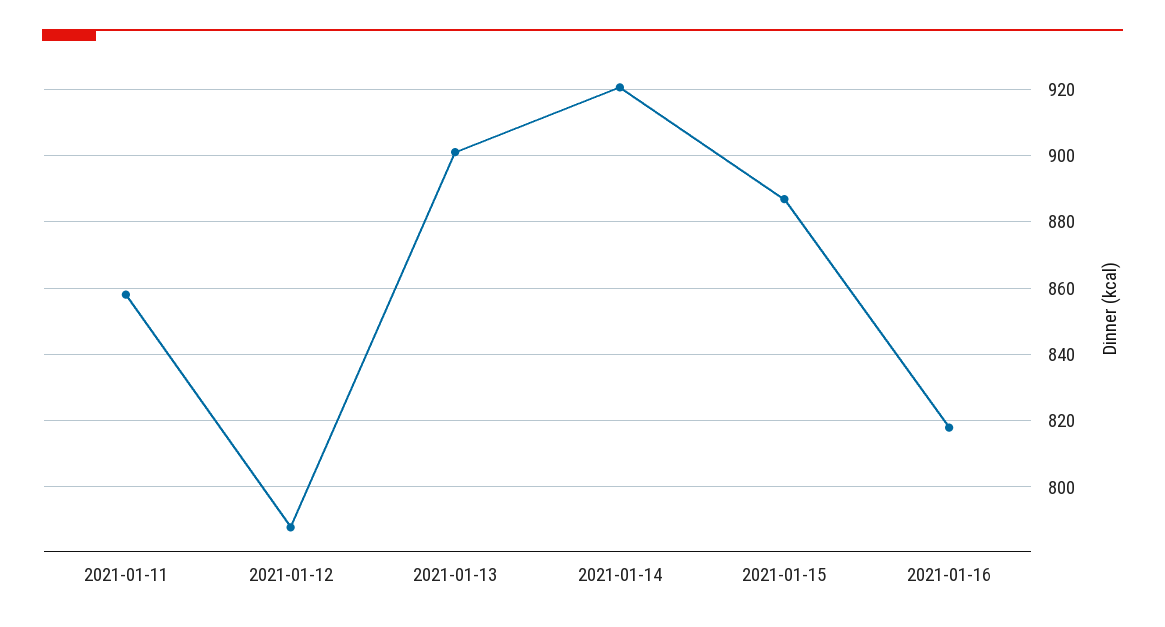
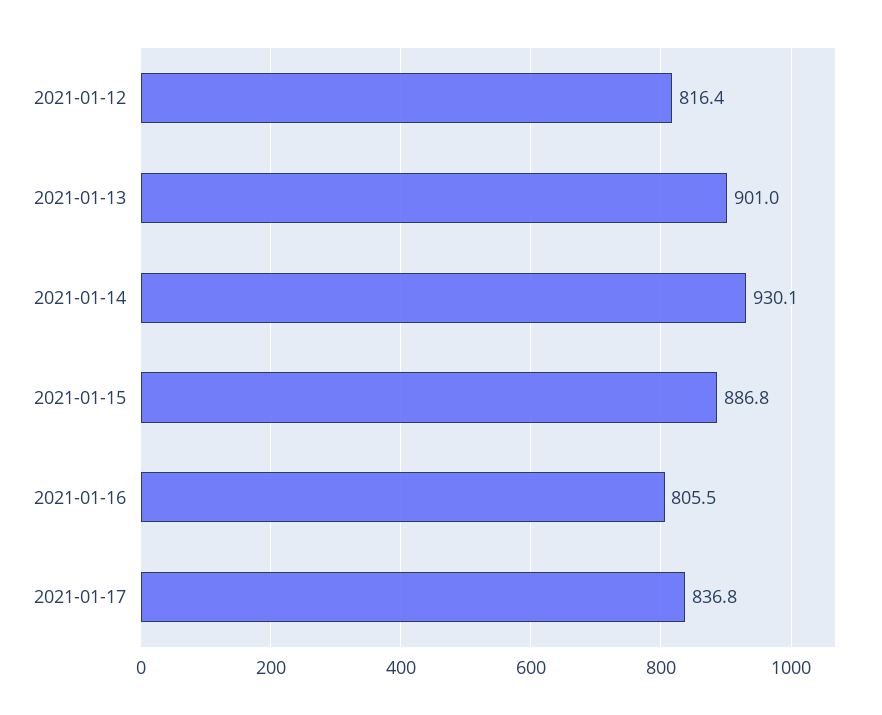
2021-01-11: 858 -> none
2021-01-12: 788 -> 816.4
2021-01-14: 920 -> 930.1
2021-01-16: 818 -> 805.5
2021-01-17: none -> 836.8

